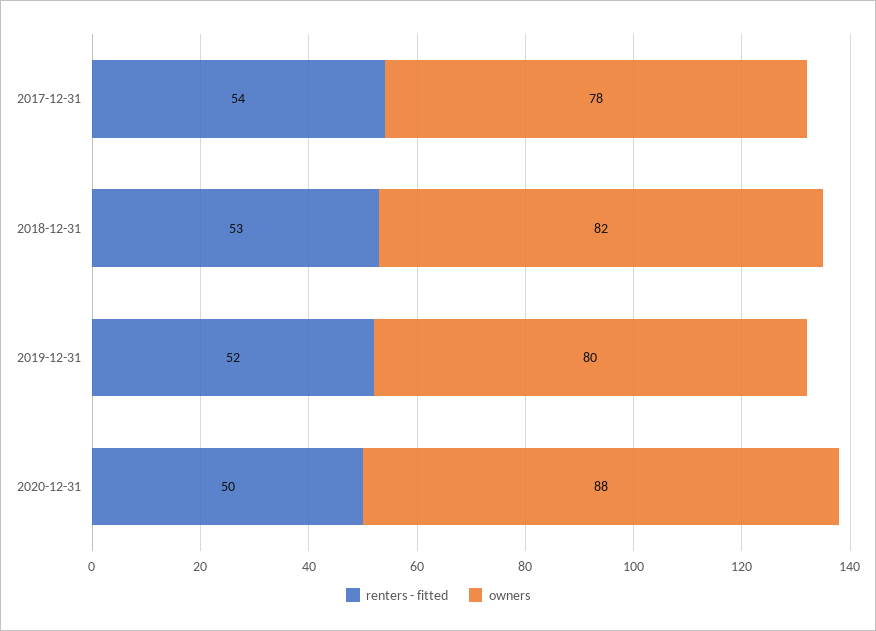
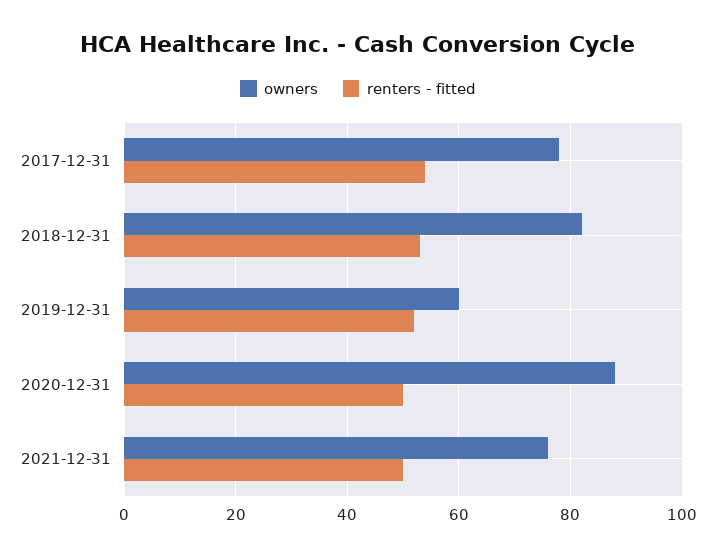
owners, 2019-12-31: 80 -> 60
owners, 2021-12-31: none -> 75
renters - fitted, 2021-12-31: none -> 50

